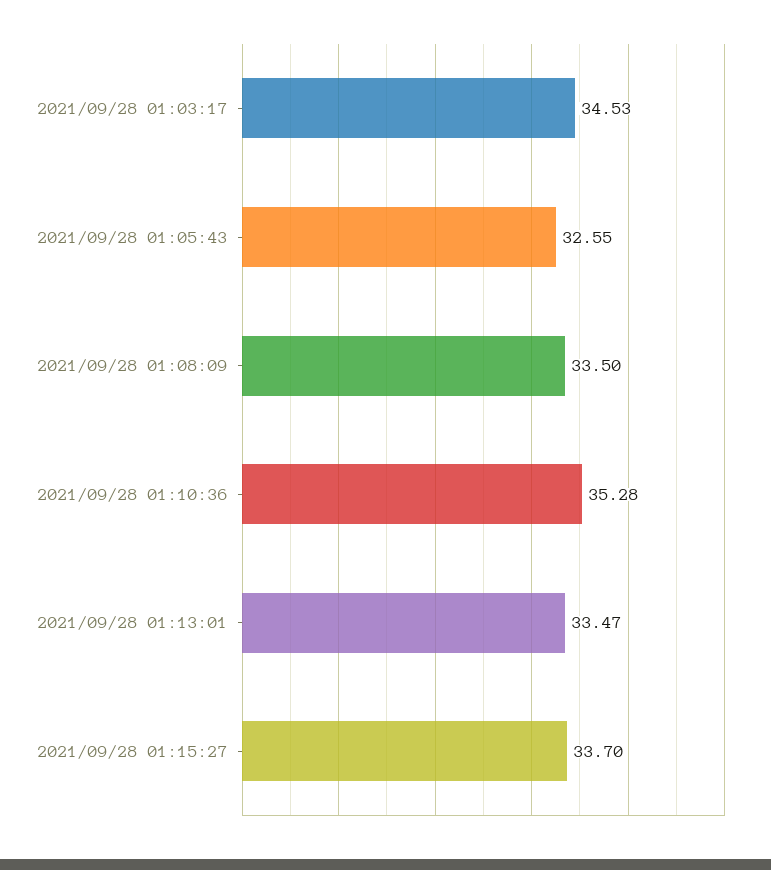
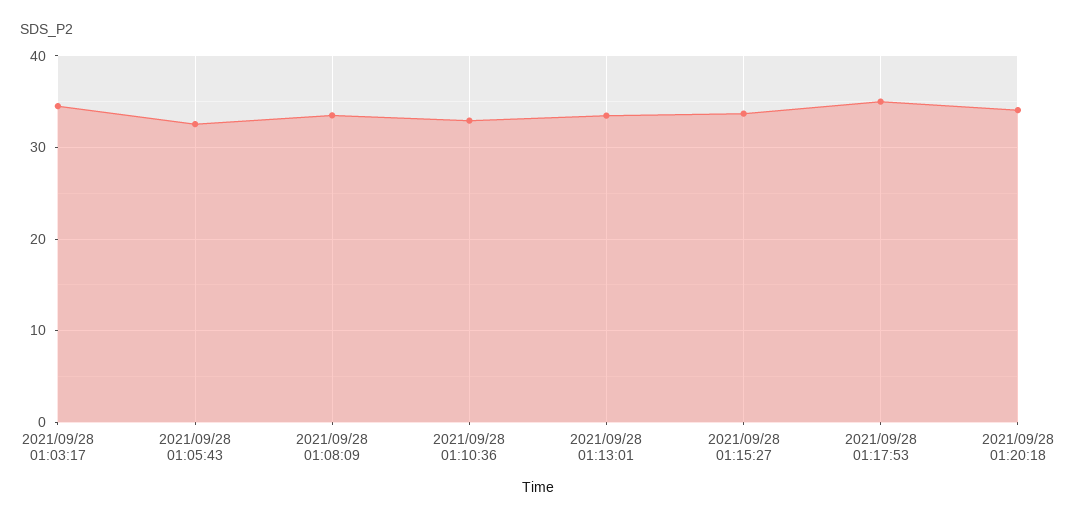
2021/09/28 01:10:36: 35.28 -> 33
2021/09/28 01:17:53: none -> 35
2021/09/28 01:20:18: none -> 34

